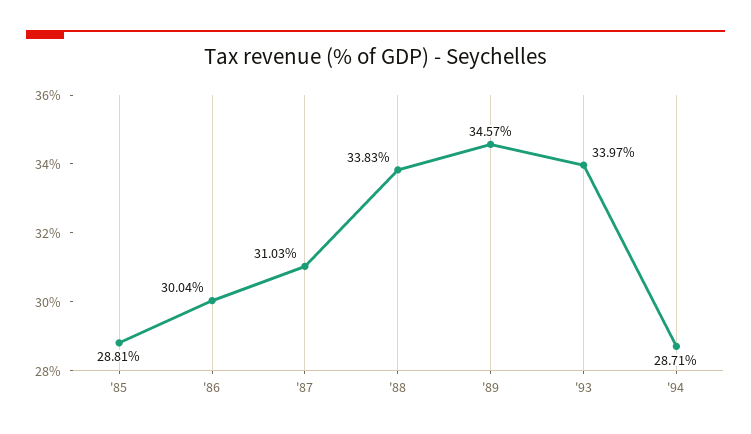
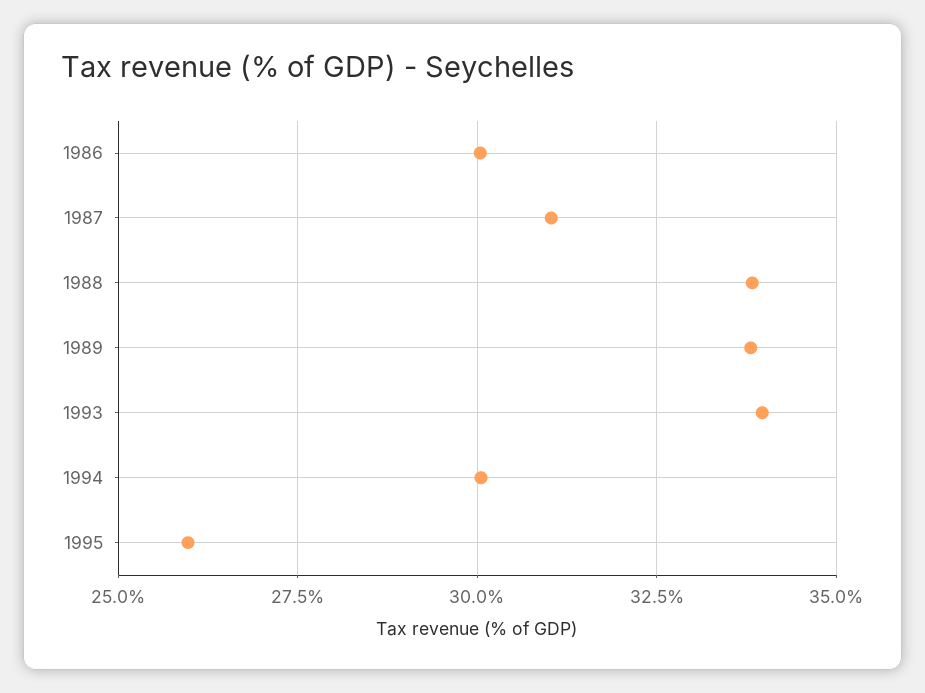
'85: 28.81 -> none
'89: 34.57 -> 33.75
'94: 28.71 -> 30
1995: none -> 26

